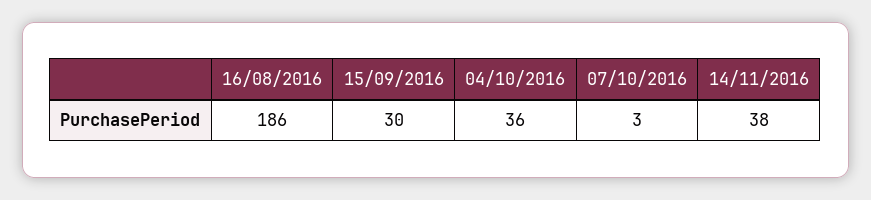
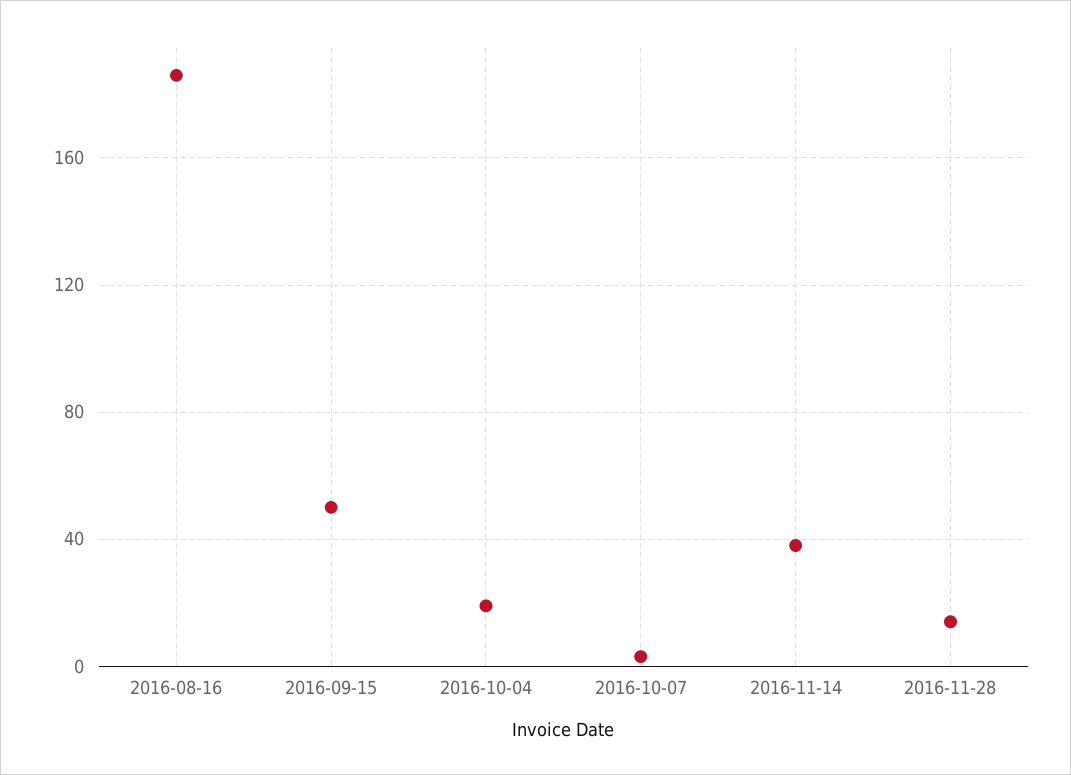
15/09/2016: 30 -> 50
04/10/2016: 36 -> 20
2016-11-28: none -> 15

